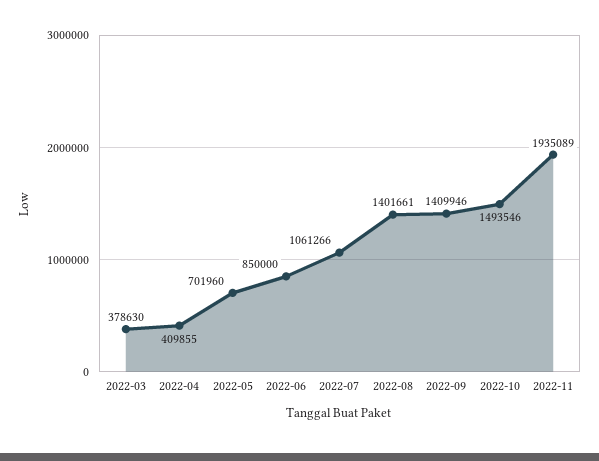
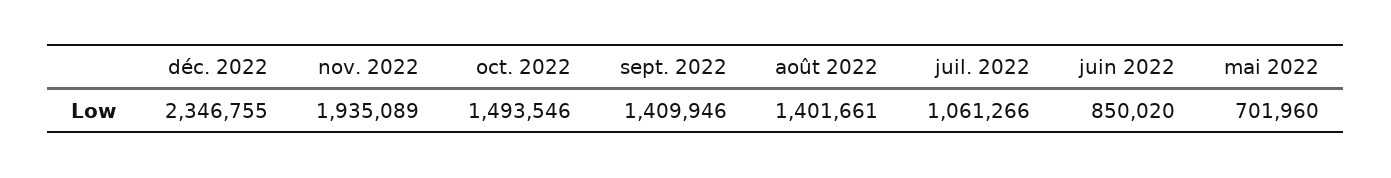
2022-03: 378630 -> none
2022-04: 409855 -> none
2022-06: 850000 -> 850020
déc. 2022: none -> 2346755

